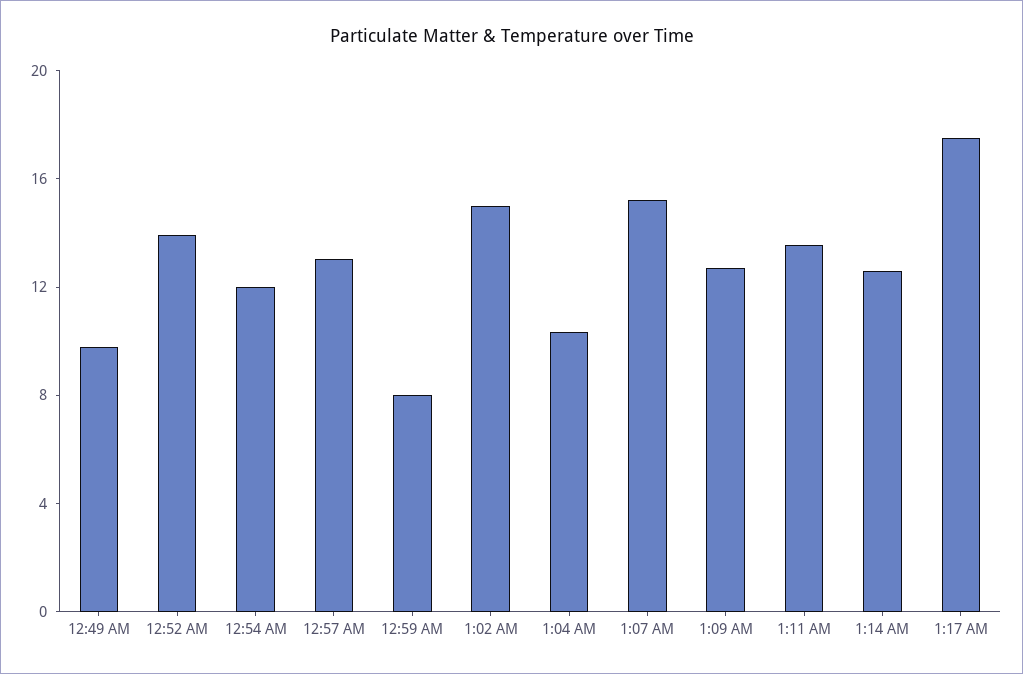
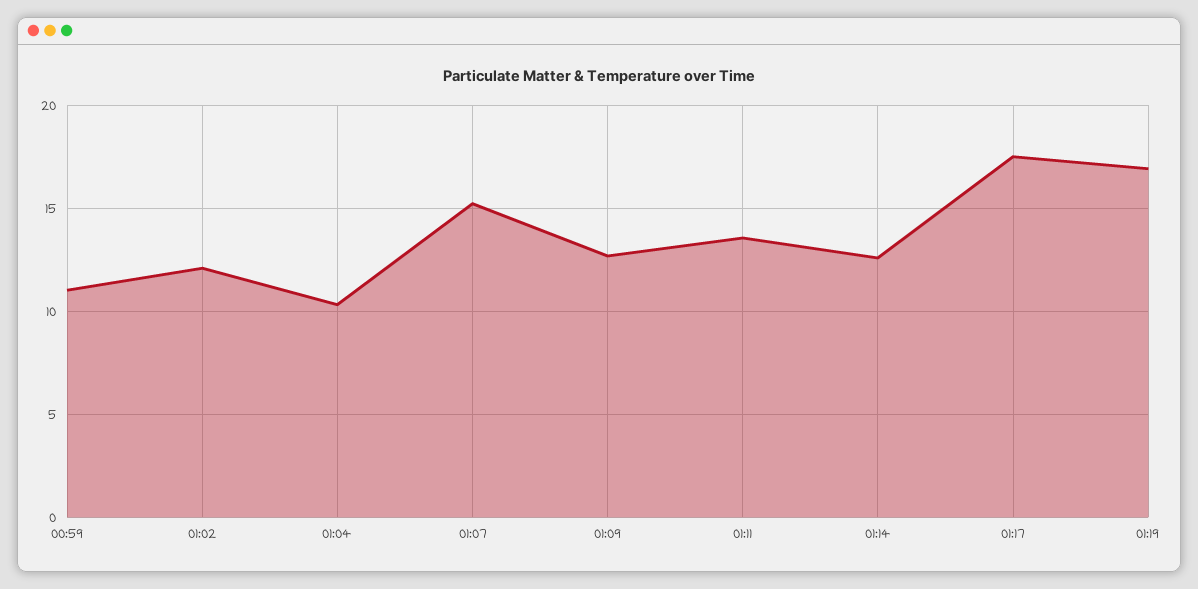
12:49 AM: 10 -> none
12:52 AM: 14 -> none
12:54 AM: 12 -> none
12:57 AM: 13 -> none
12:59 AM: 8 -> 11
1:02 AM: 15 -> 12
01:19: none -> 17

